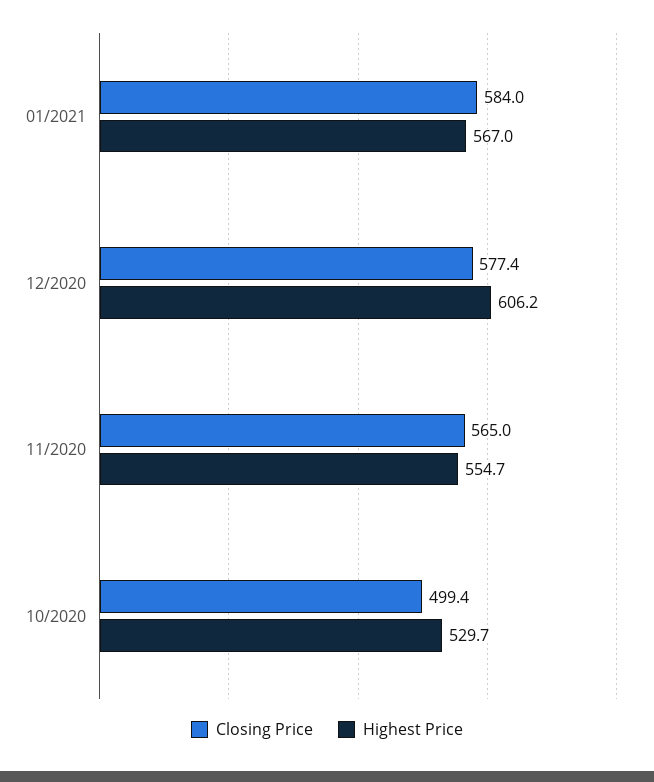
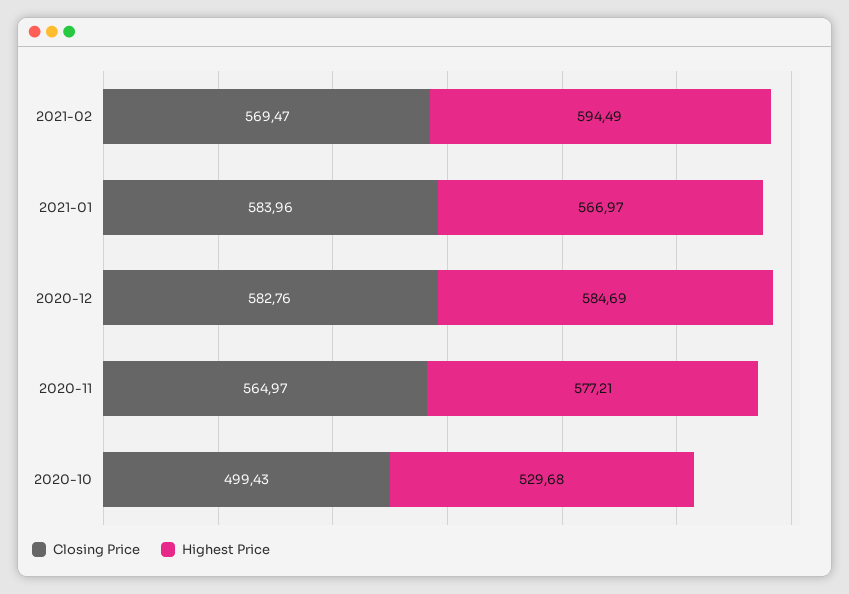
Closing Price, 12/2020: 577.4 -> 582.76
Highest Price, 12/2020: 606.2 -> 584.69
Highest Price, 11/2020: 554.7 -> 577.21
Closing Price, 2021-02: none -> 569.47
Highest Price, 2021-02: none -> 594.49

